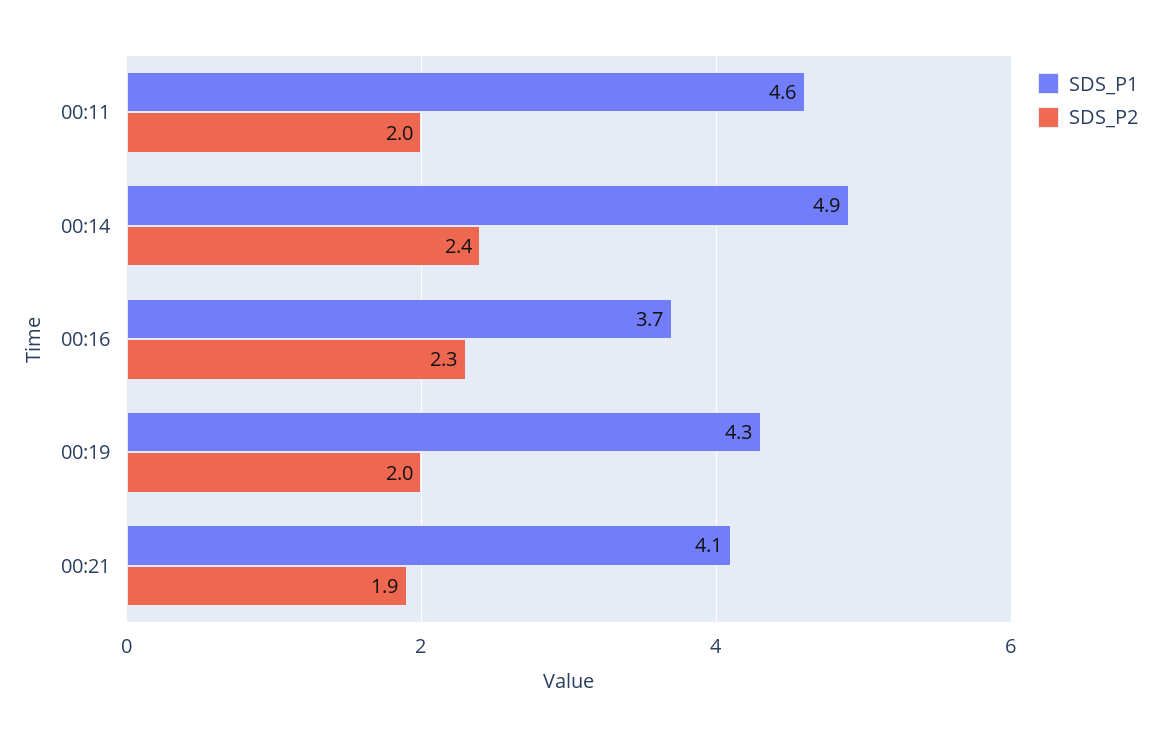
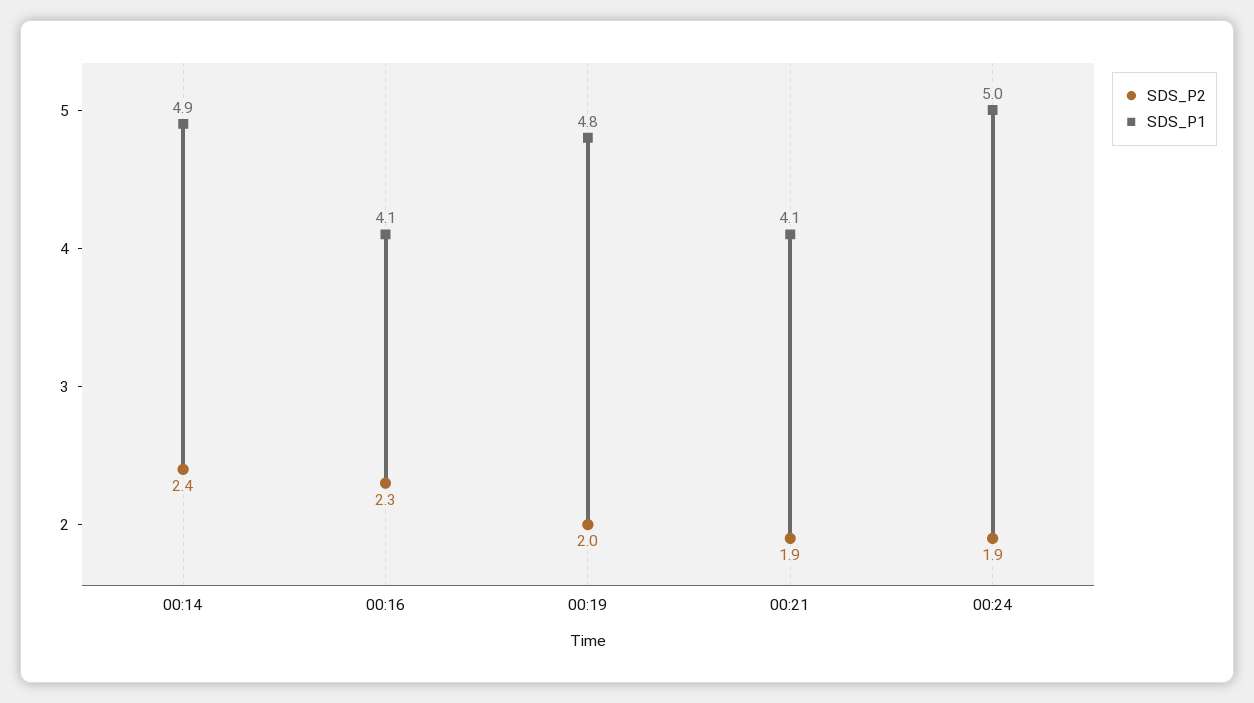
SDS_P1, 00:11: 4.6 -> none
SDS_P2, 00:11: 2 -> none
SDS_P1, 00:16: 3.7 -> 4.1
SDS_P1, 00:19: 4.3 -> 4.8
SDS_P2, 00:24: none -> 1.9
SDS_P1, 00:24: none -> 5

